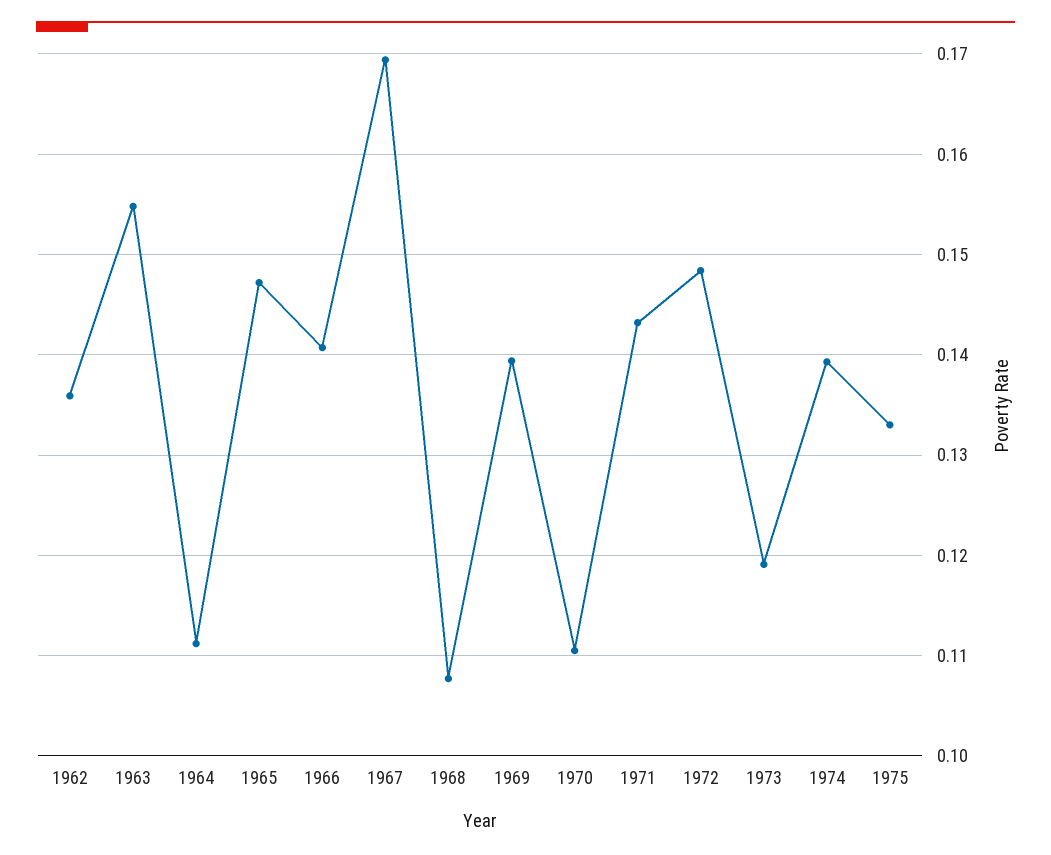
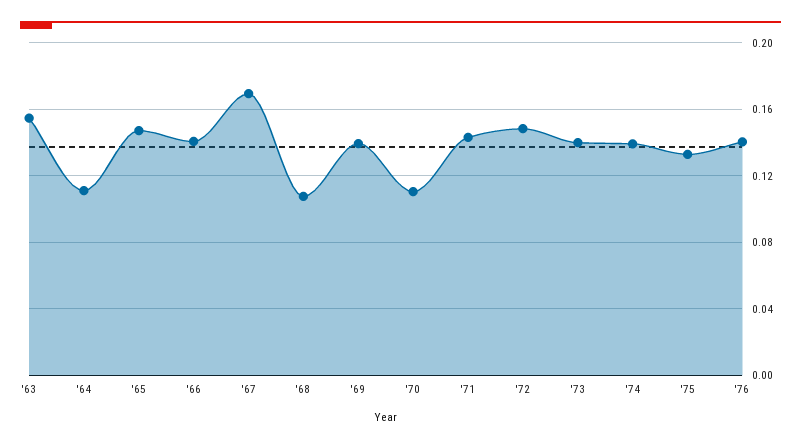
1962: 0.136 -> none
1973: 0.119 -> 0.14
'76: none -> 0.14

